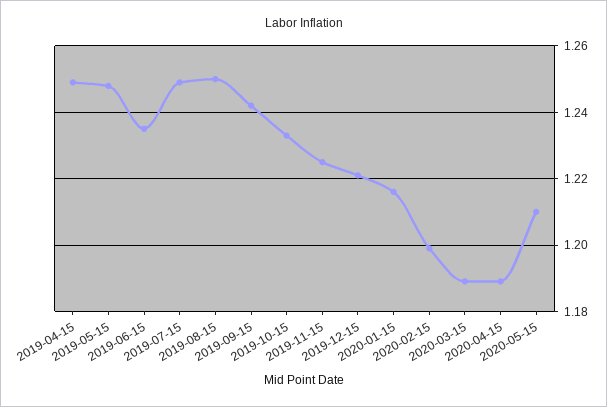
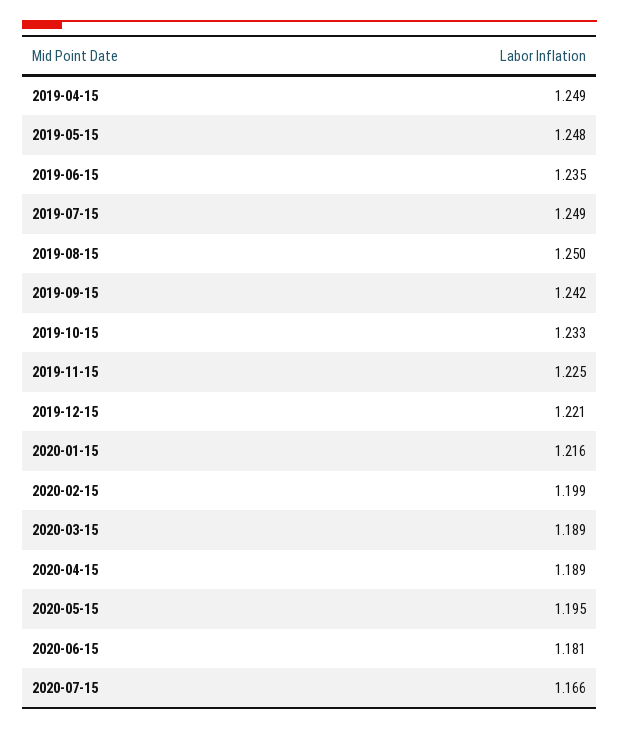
2020-05-15: 1.21 -> 1.195
2020-06-15: none -> 1.181
2020-07-15: none -> 1.166

